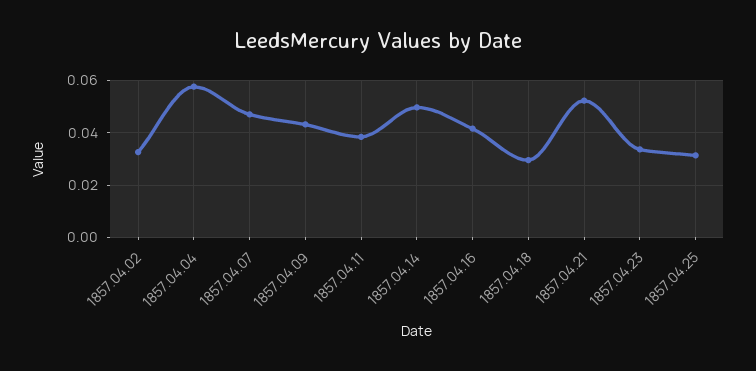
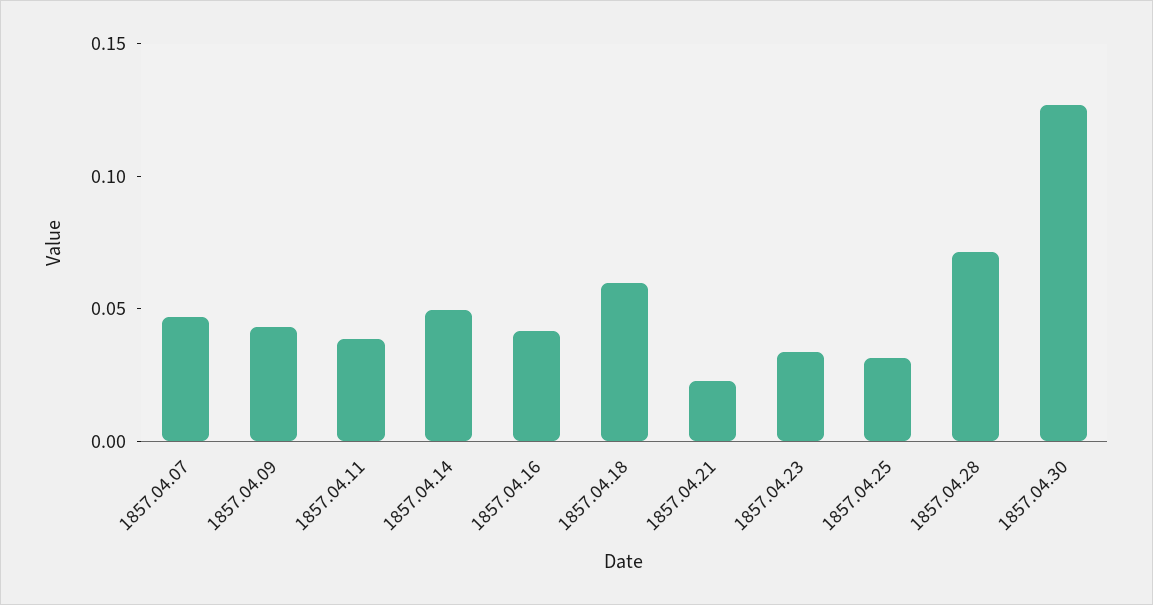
1857.04.02: 0.0325 -> none
1857.04.04: 0.0575 -> none
1857.04.18: 0.03 -> 0.06
1857.04.21: 0.0525 -> 0.02
1857.04.28: none -> 0.07
1857.04.30: none -> 0.13

